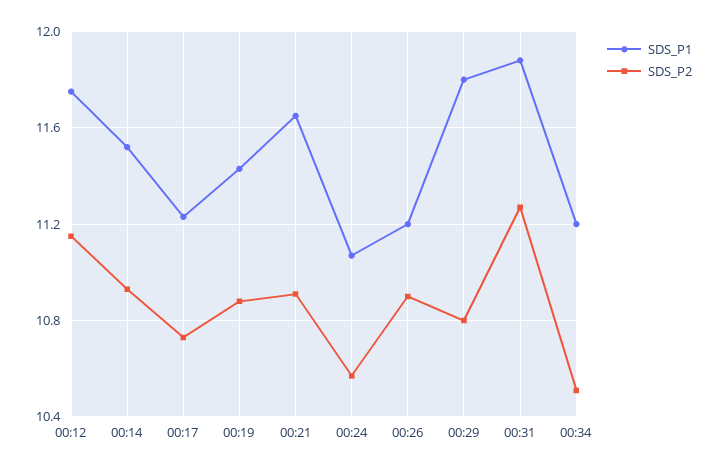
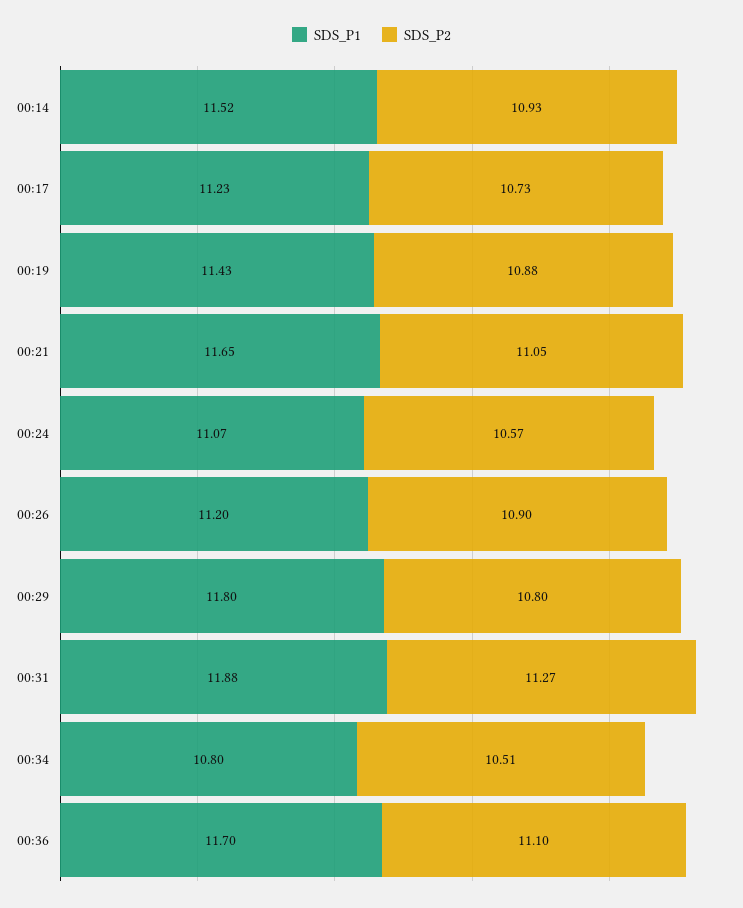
SDS_P1, 00:12: 11.75 -> none
SDS_P2, 00:12: 11.15 -> none
SDS_P2, 00:21: 10.9 -> 11.05
SDS_P1, 00:34: 11.2 -> 10.8
SDS_P1, 00:36: none -> 11.7
SDS_P2, 00:36: none -> 11.1

